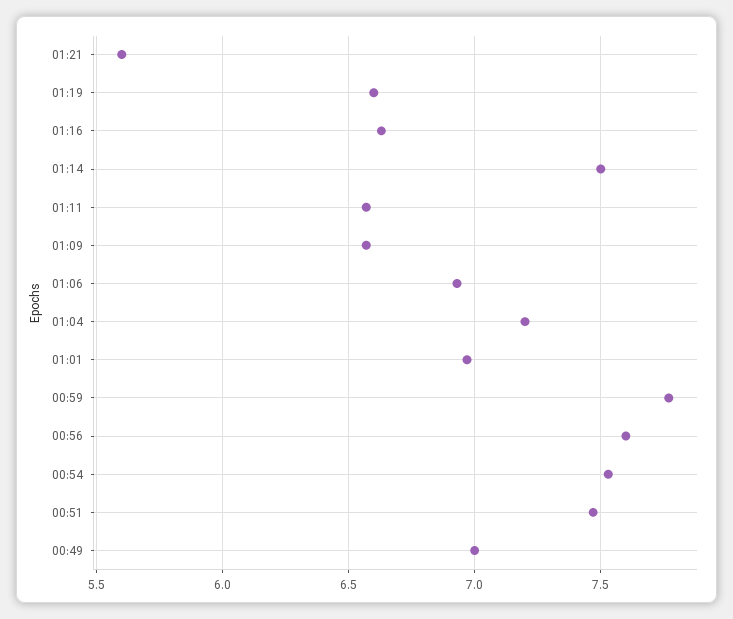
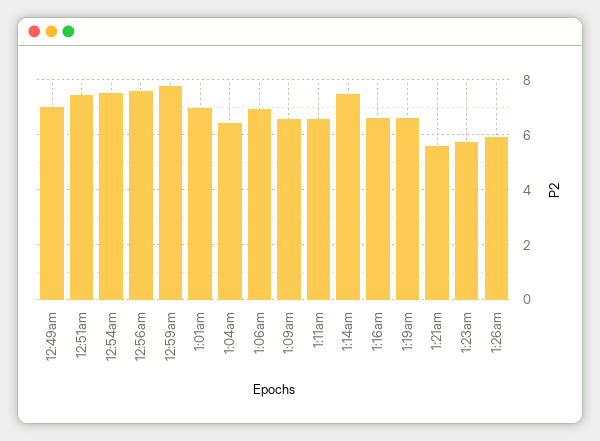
01:04: 7.2 -> 6.5
1:23am: none -> 5.75
1:26am: none -> 6

